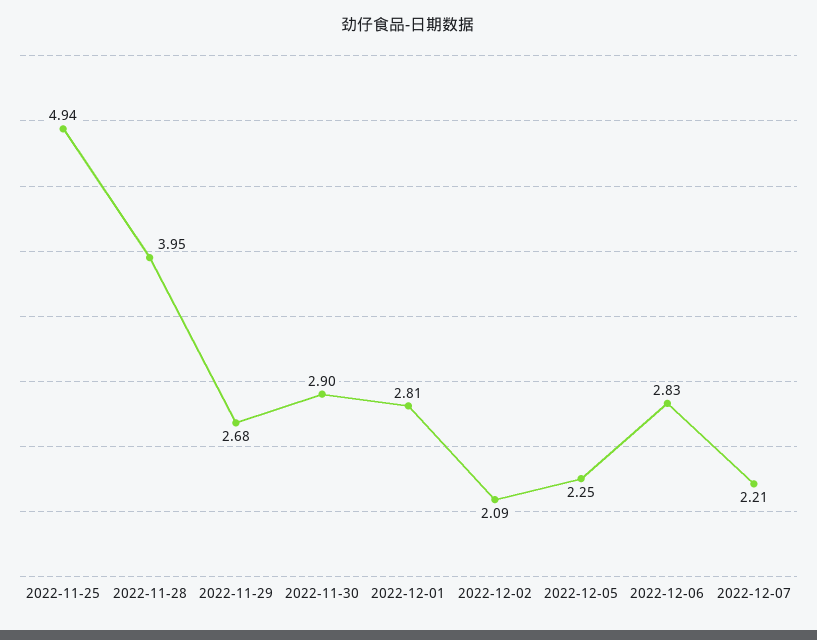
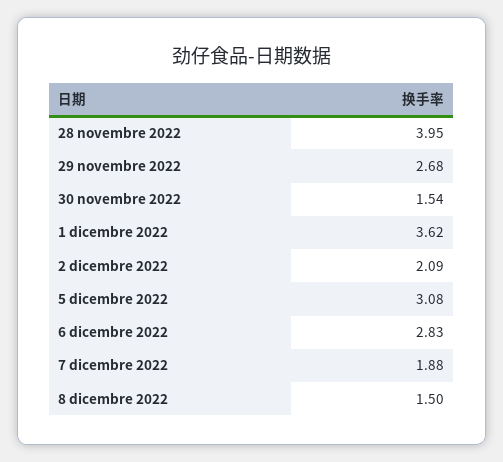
2022-11-25: 4.94 -> none
2022-11-30: 2.9 -> 1.54
2022-12-01: 2.81 -> 3.62
2022-12-05: 2.25 -> 3.08
2022-12-07: 2.21 -> 1.88
8 dicembre 2022: none -> 1.5

